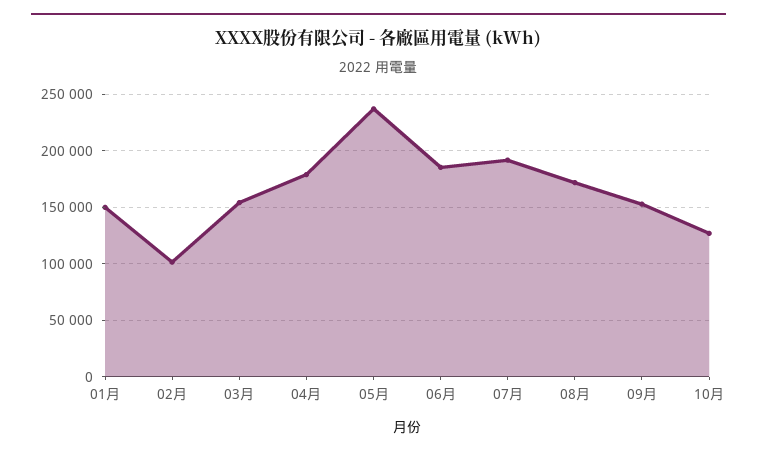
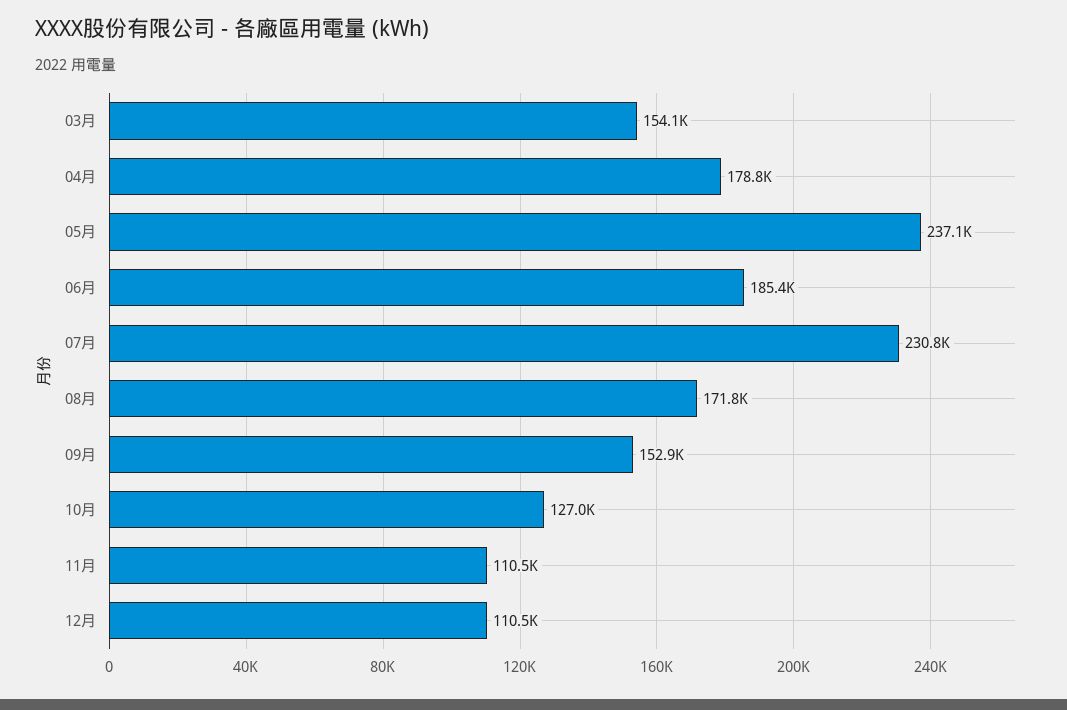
01月: 150000 -> none
02月: 100000 -> none
07月: 190000 -> 230800
11月: none -> 110500
12月: none -> 110500

